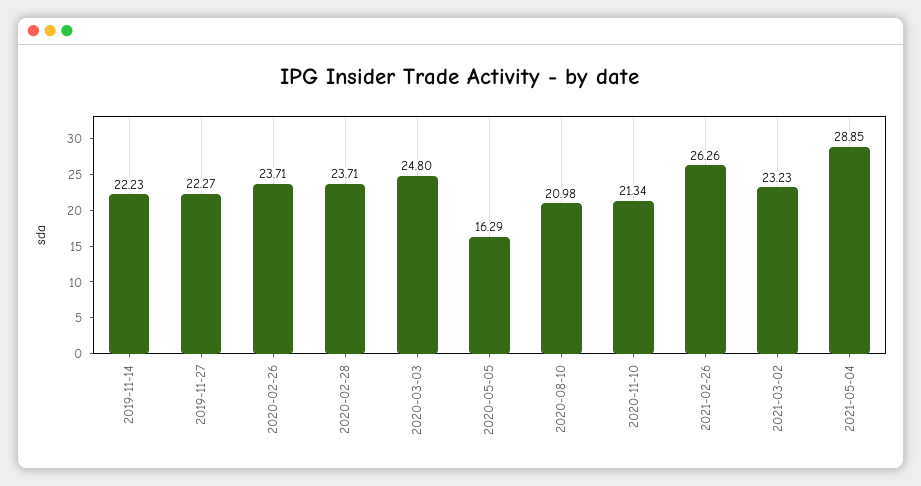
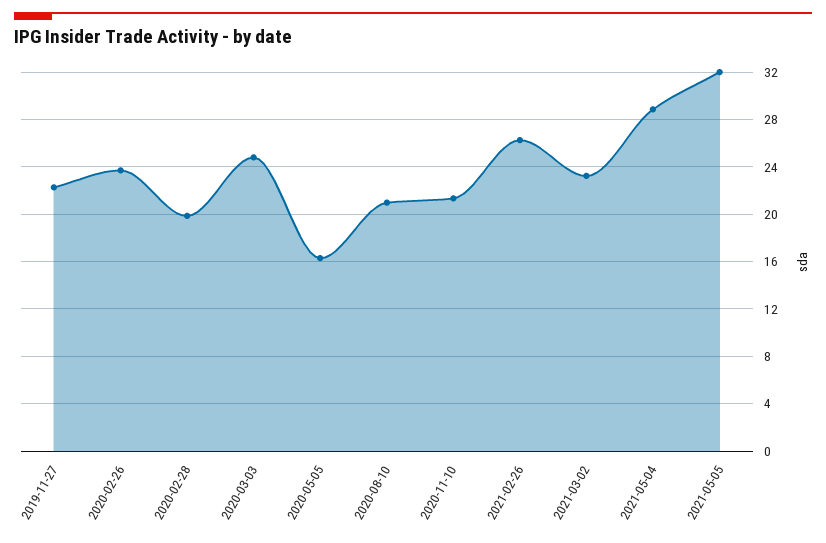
2019-11-14: 22.23 -> none
2020-02-28: 23.71 -> 20
2021-05-05: none -> 32

